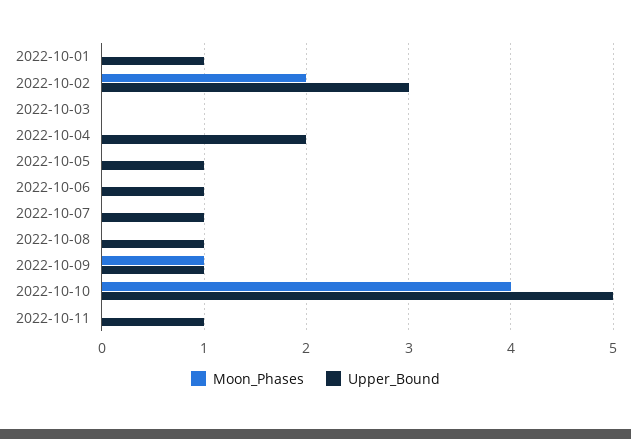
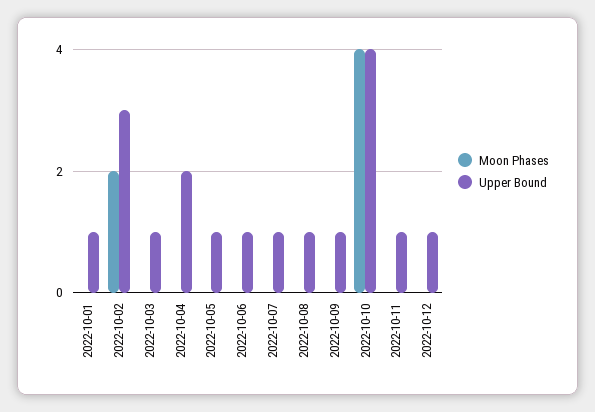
Upper_Bound, 2022-10-03: 0 -> 1
Moon_Phases, 2022-10-09: 1 -> 0
Upper_Bound, 2022-10-10: 5 -> 4
Moon_Phases, 2022-10-12: none -> 0
Upper_Bound, 2022-10-12: none -> 1

